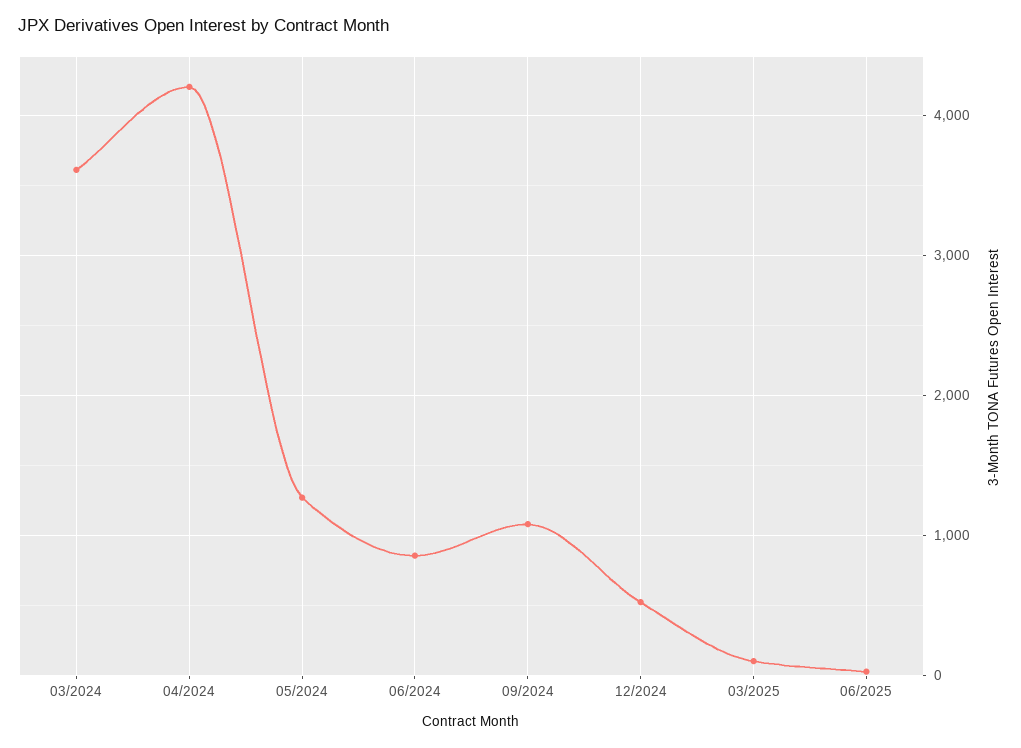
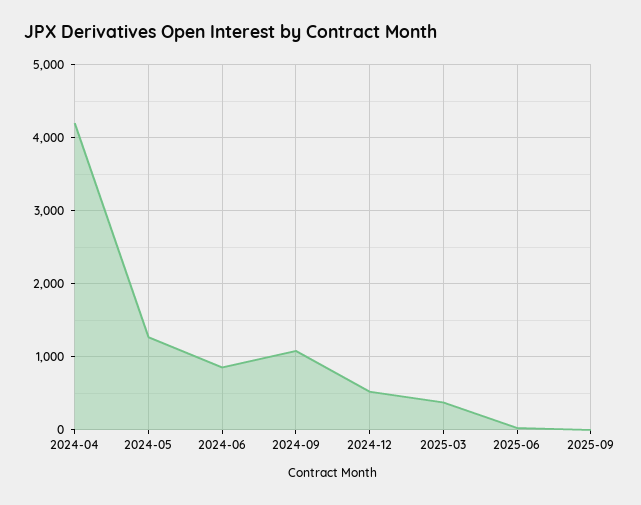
03/2024: 3600 -> none
03/2025: 100 -> 400
2025-09: none -> 0

